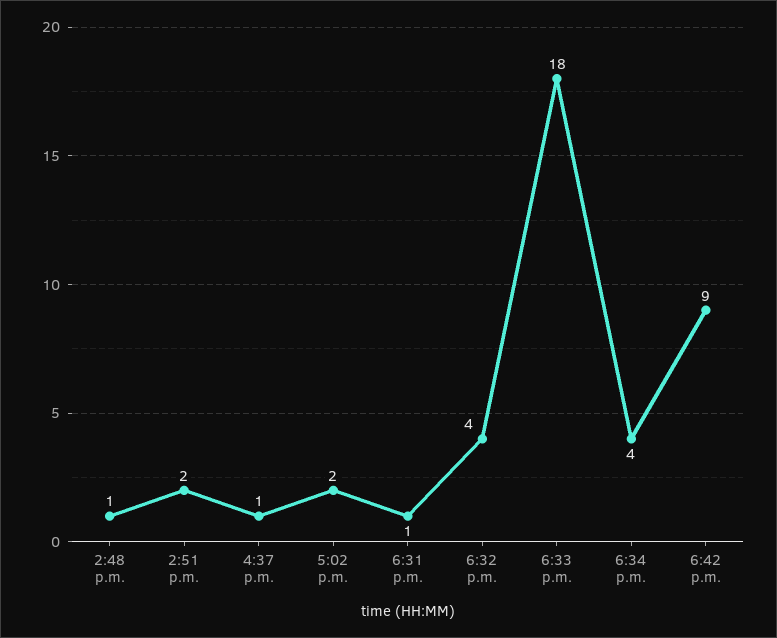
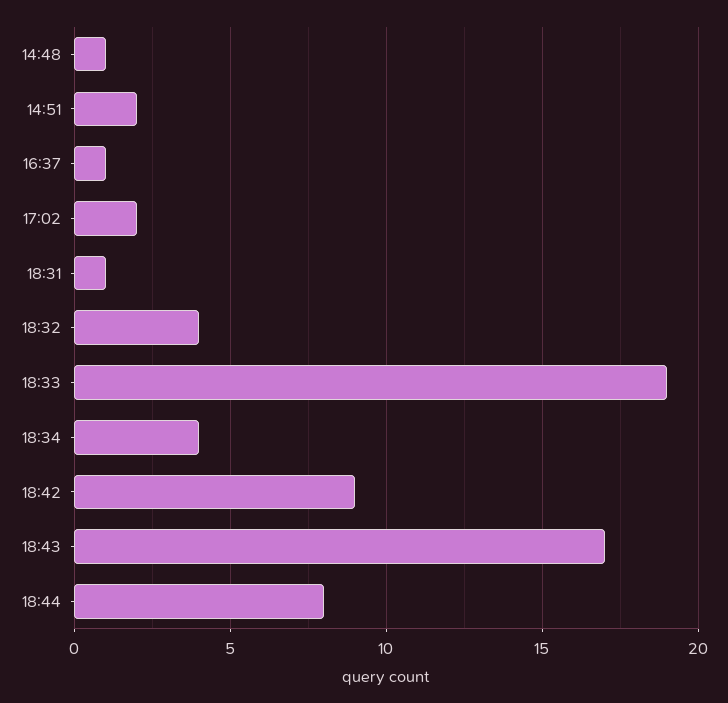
6:33 p.m.: 18 -> 19
18:43: none -> 17
18:44: none -> 8

